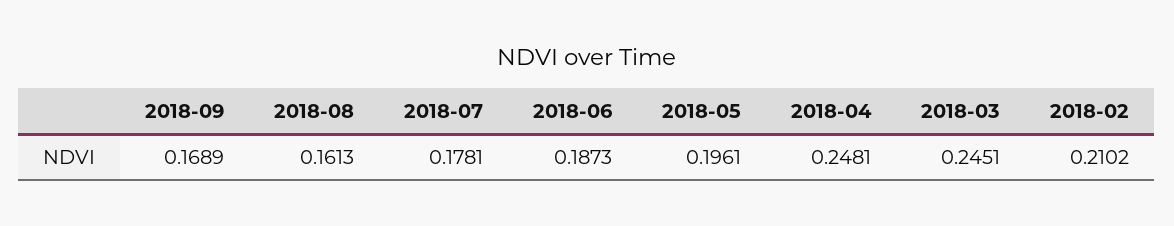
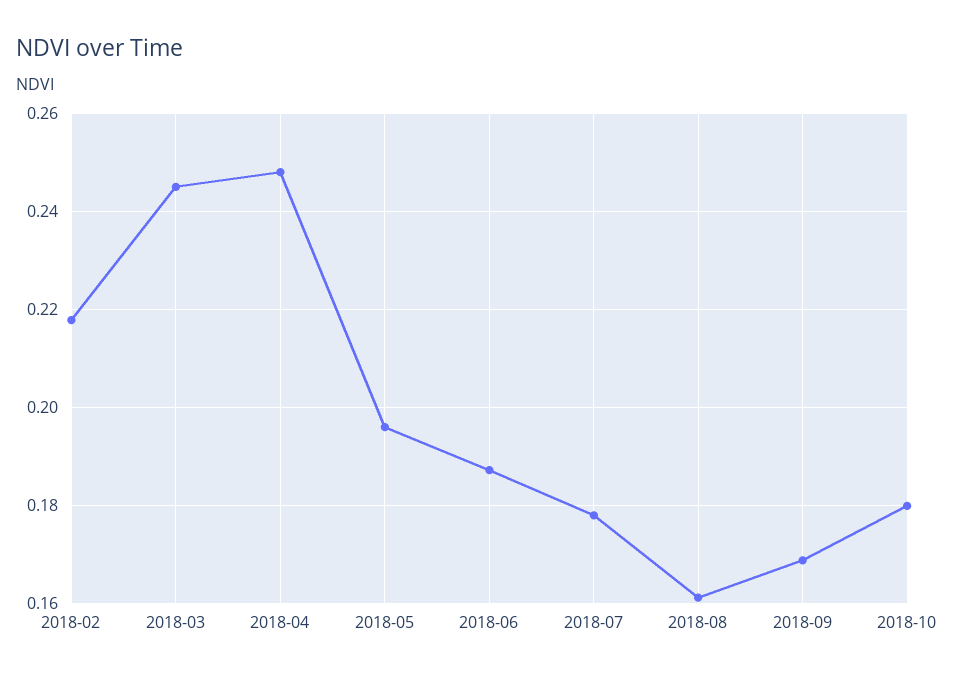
2018-02: 0.2102 -> 0.218
2018-10: none -> 0.18

